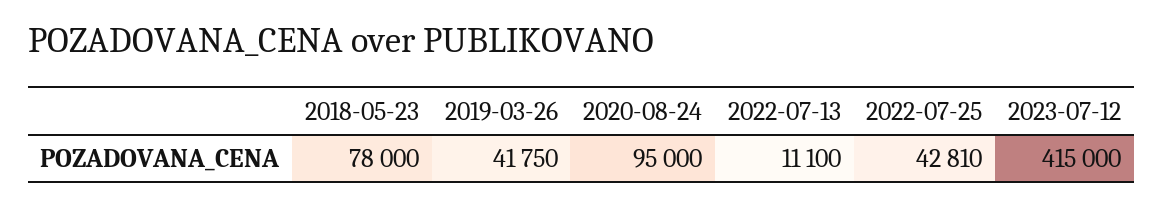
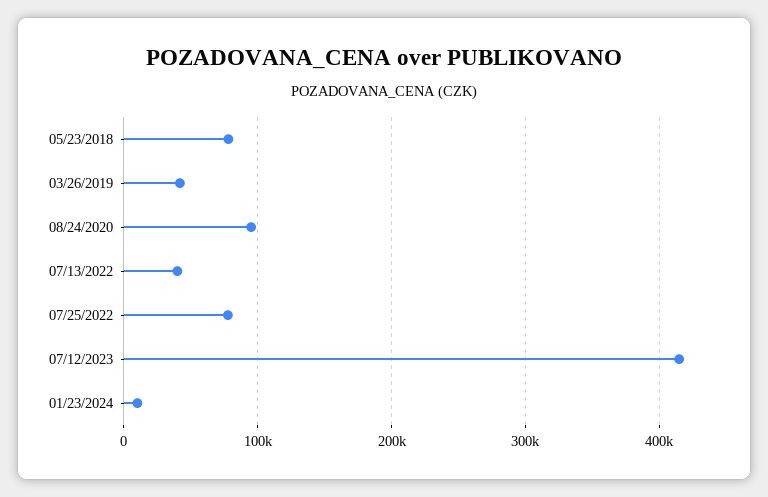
2022-07-13: 11100 -> 40000
2022-07-25: 42810 -> 80000
01/23/2024: none -> 10000

